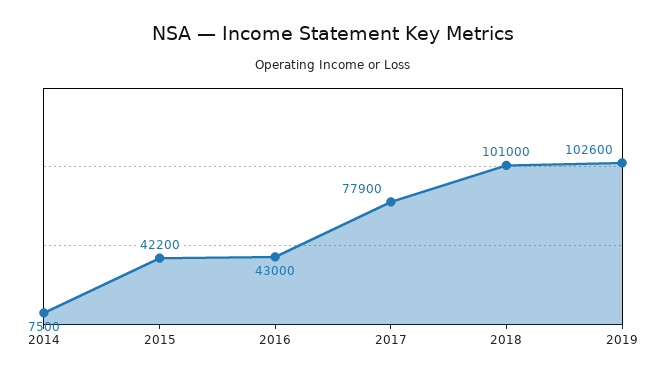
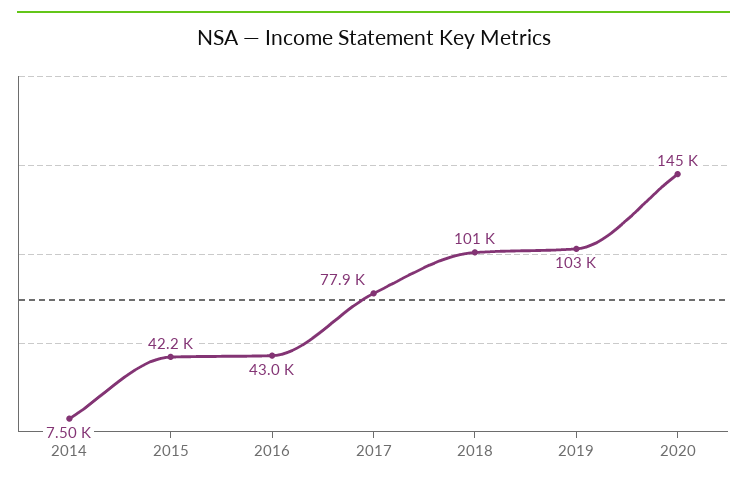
2020: none -> 145000

